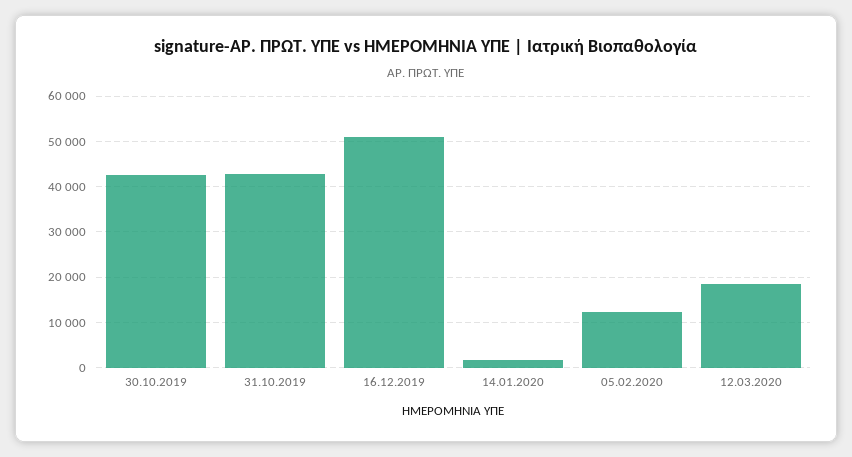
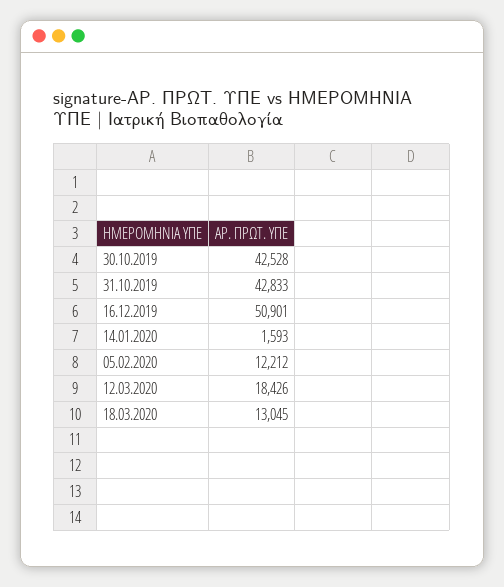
18.03.2020: none -> 13045

